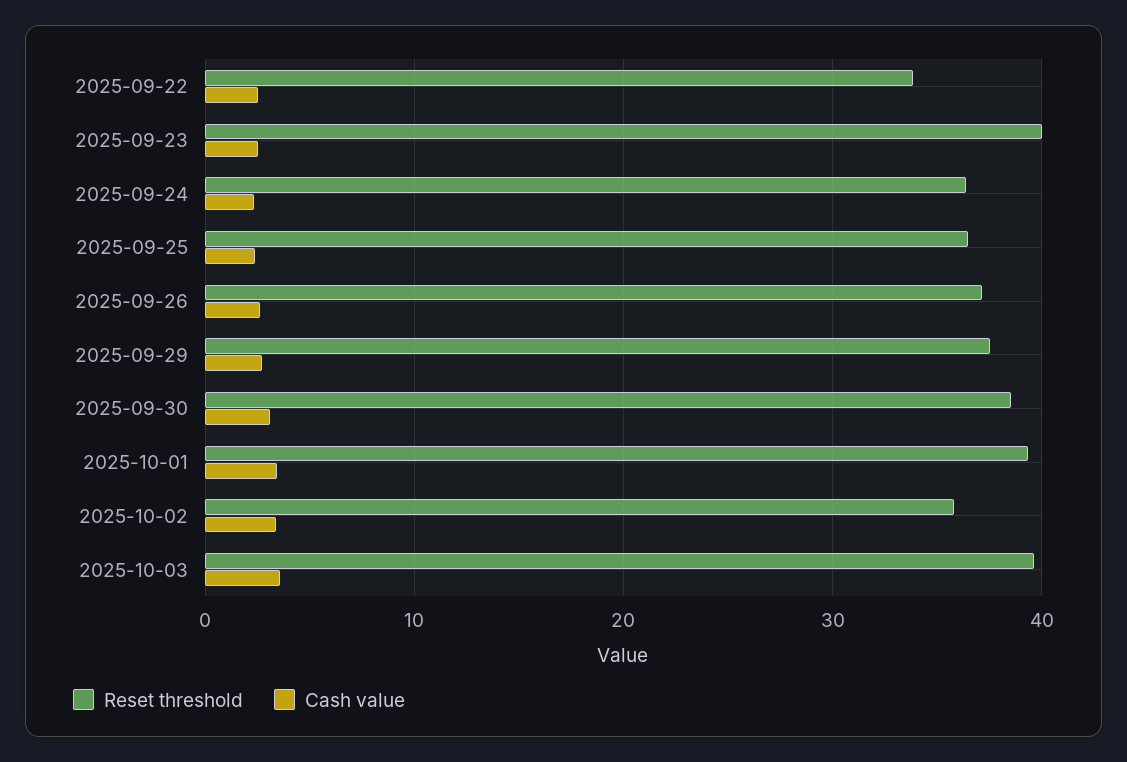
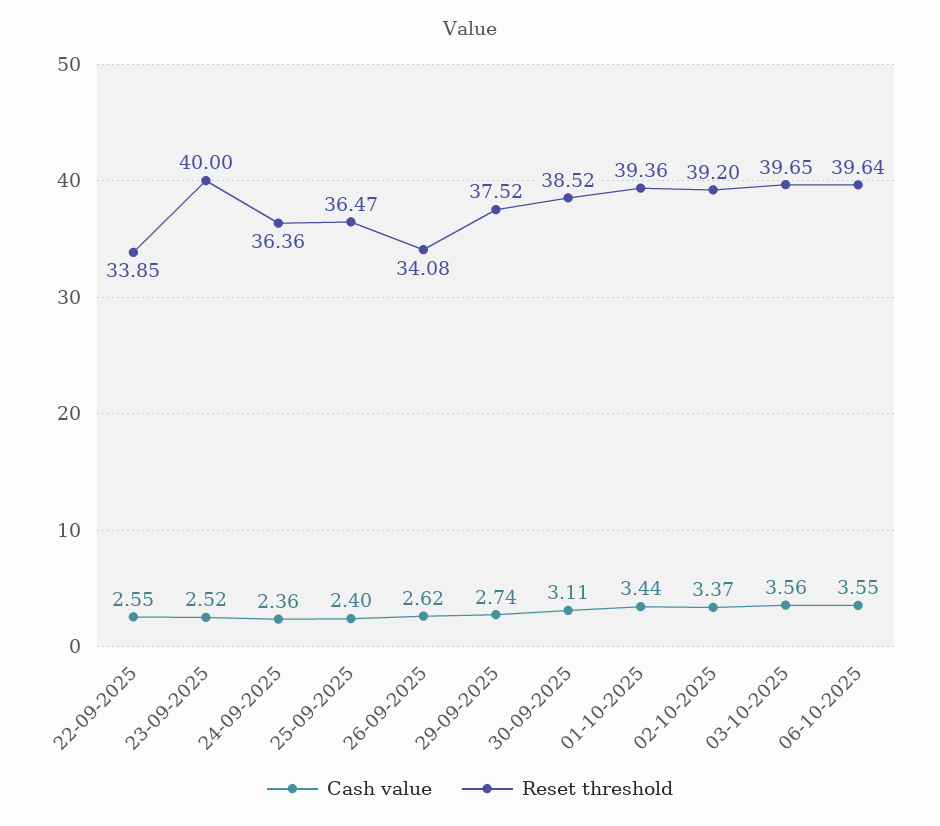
Reset threshold, 2025-09-26: 37 -> 34.08
Reset threshold, 2025-10-02: 36 -> 39.2
Cash value, 06-10-2025: none -> 3.55
Reset threshold, 06-10-2025: none -> 39.64

